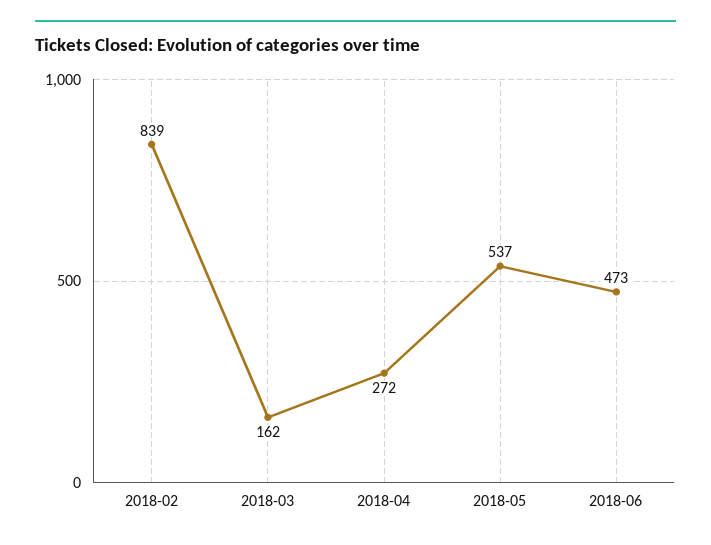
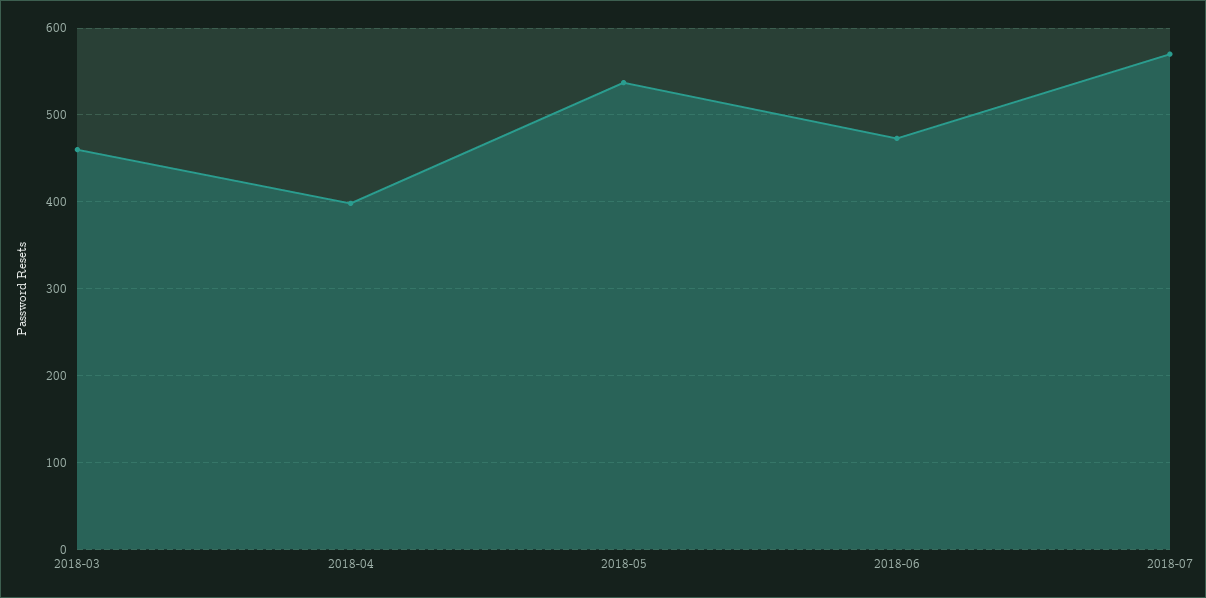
2018-02: 839 -> none
2018-03: 162 -> 460
2018-04: 272 -> 400
2018-07: none -> 570

